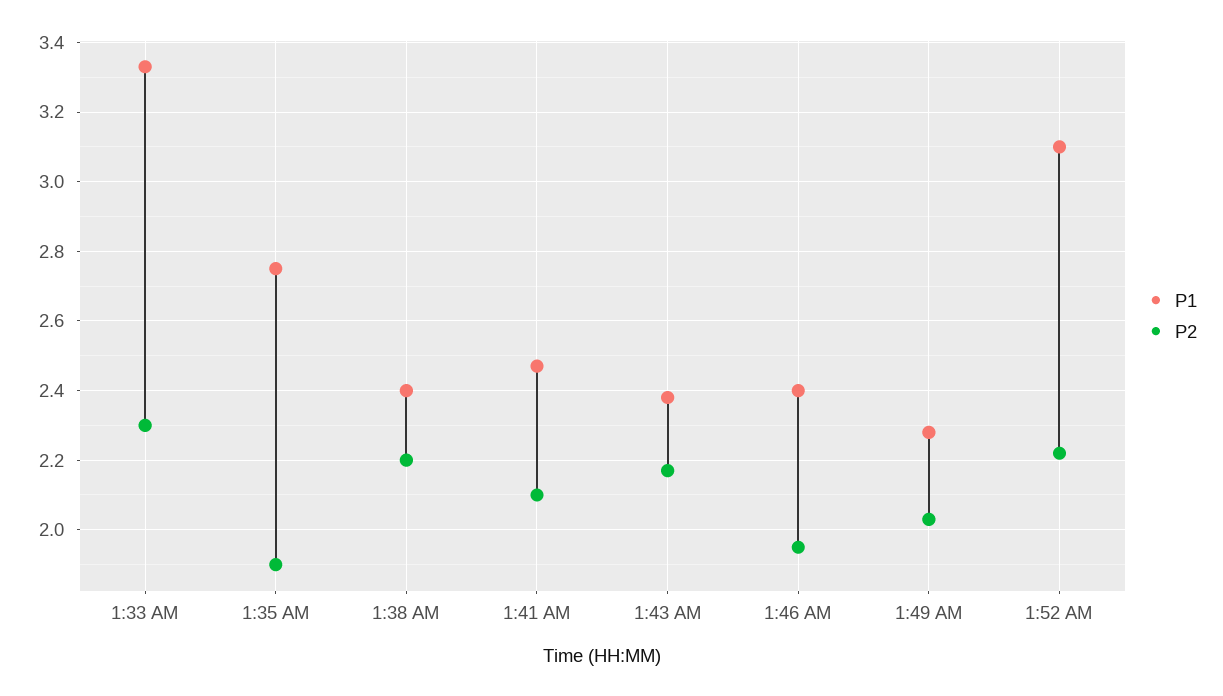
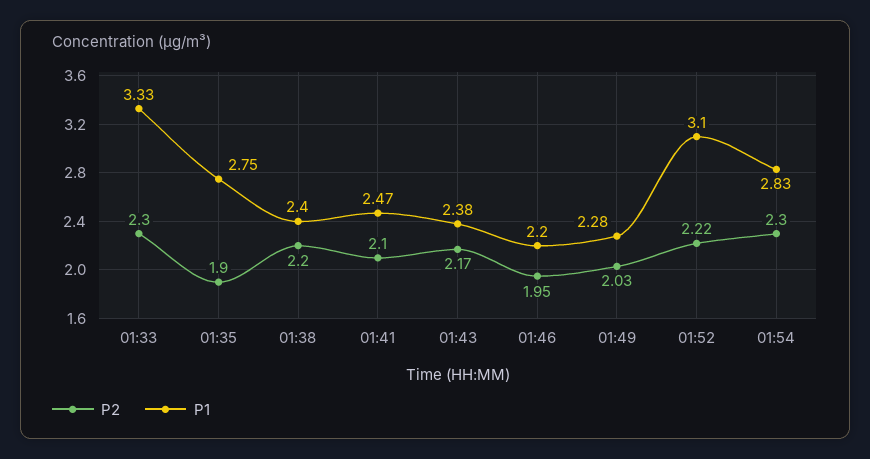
P1, 1:46 AM: 2.4 -> 2.2
P2, 01:54: none -> 2.3
P1, 01:54: none -> 2.83

